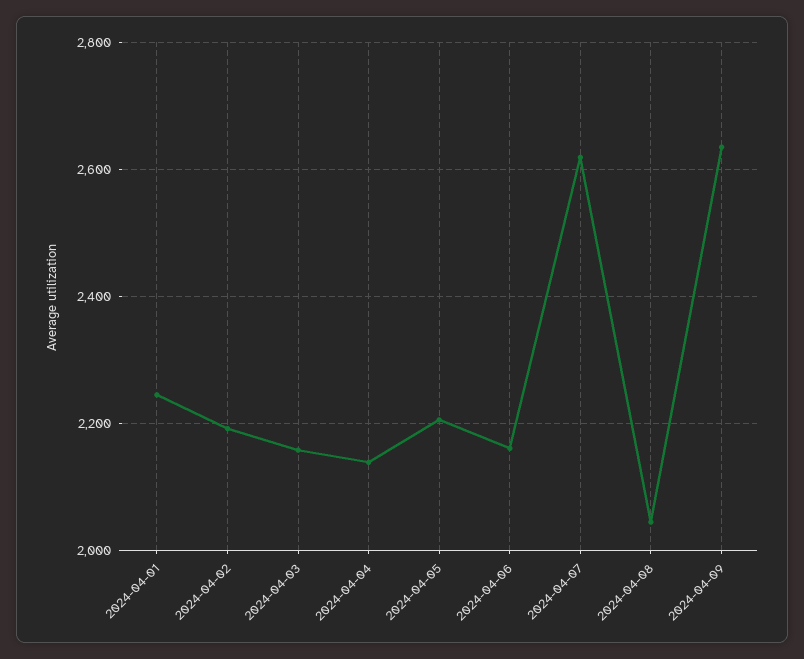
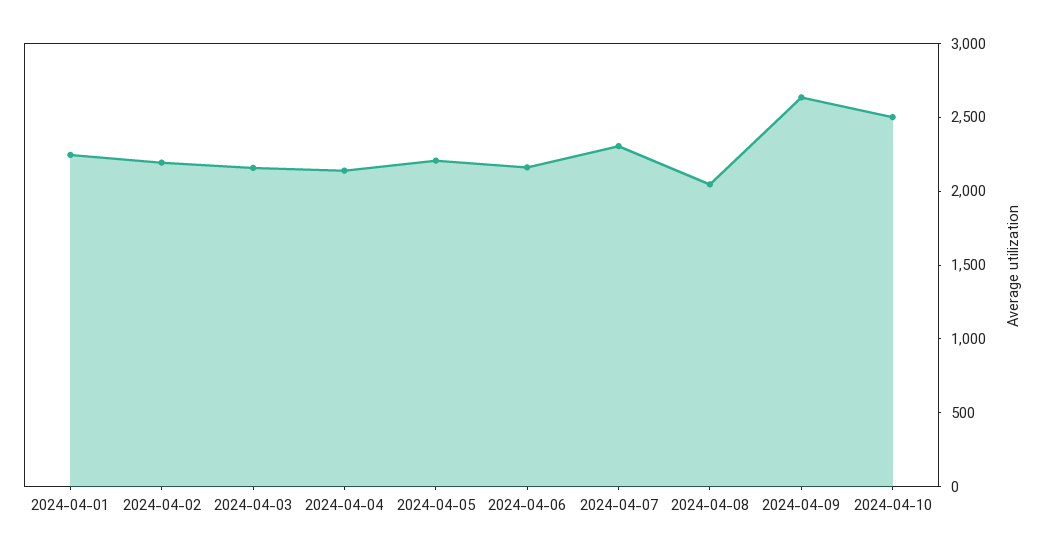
2024-04-07: 2620 -> 2300
2024-04-10: none -> 2500

